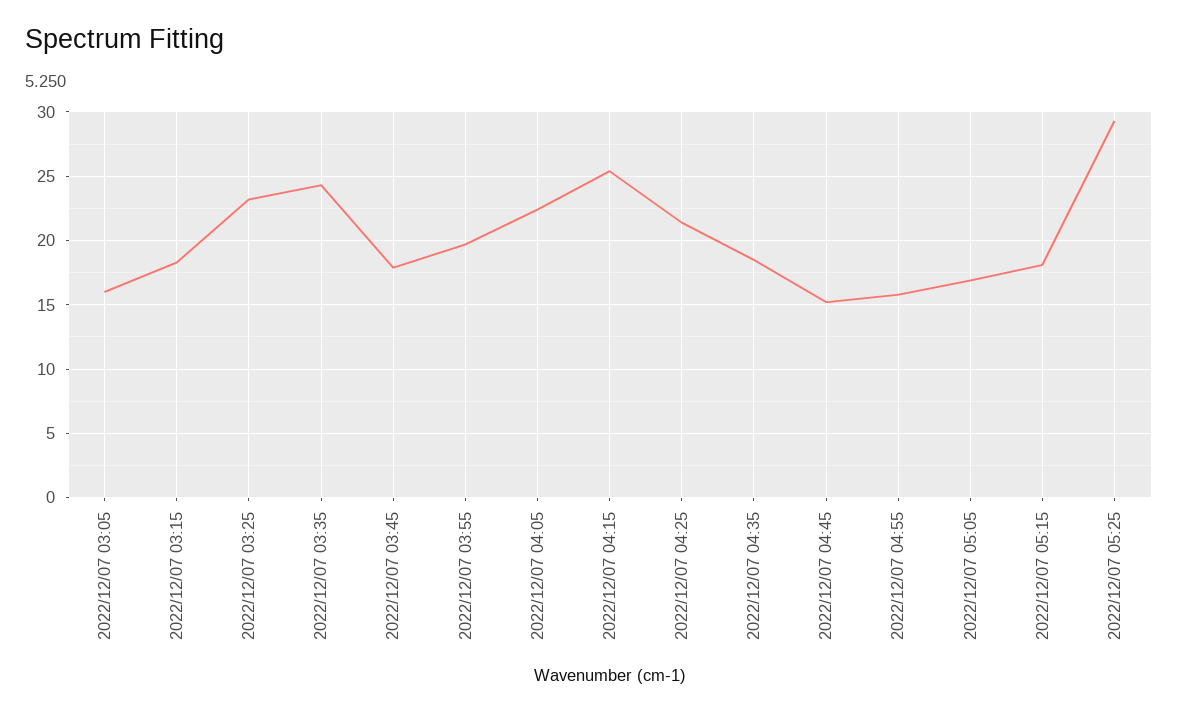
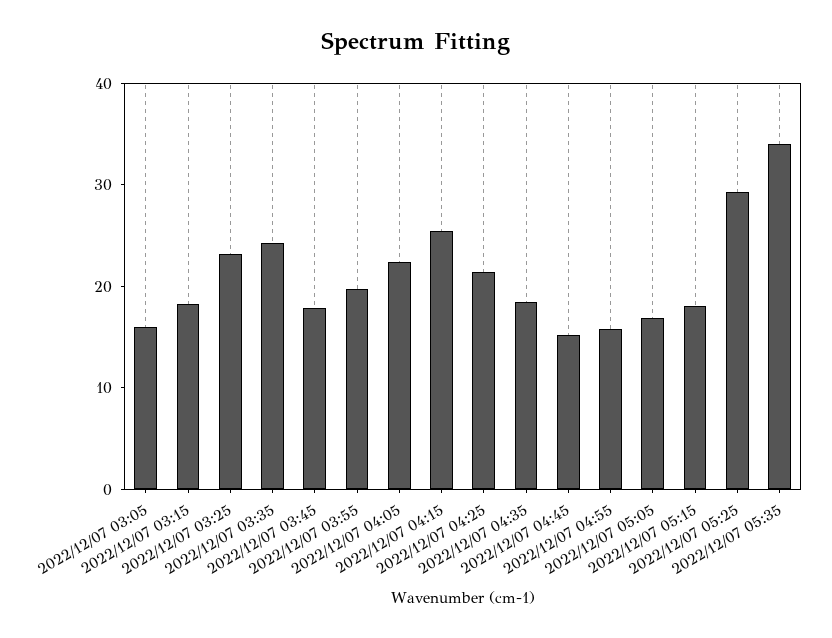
2022/12/07 05:35: none -> 34

